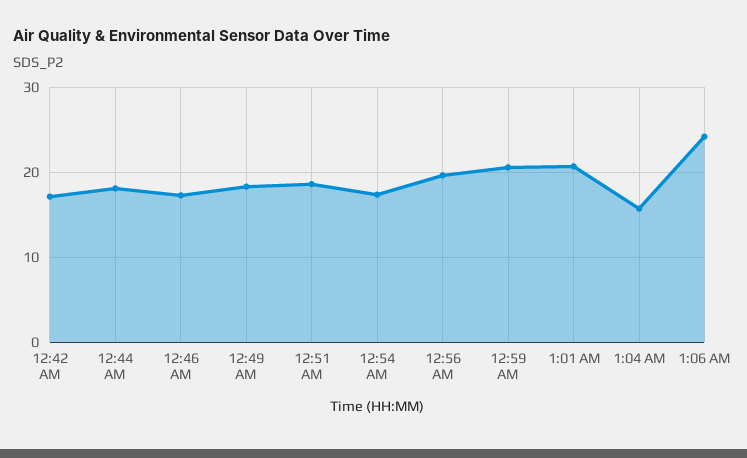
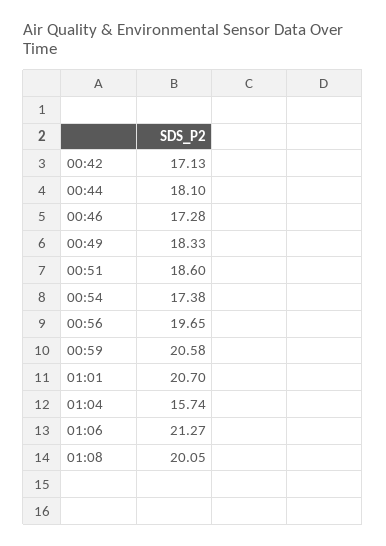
1:06 AM: 24 -> 21.27
01:08: none -> 20.05

